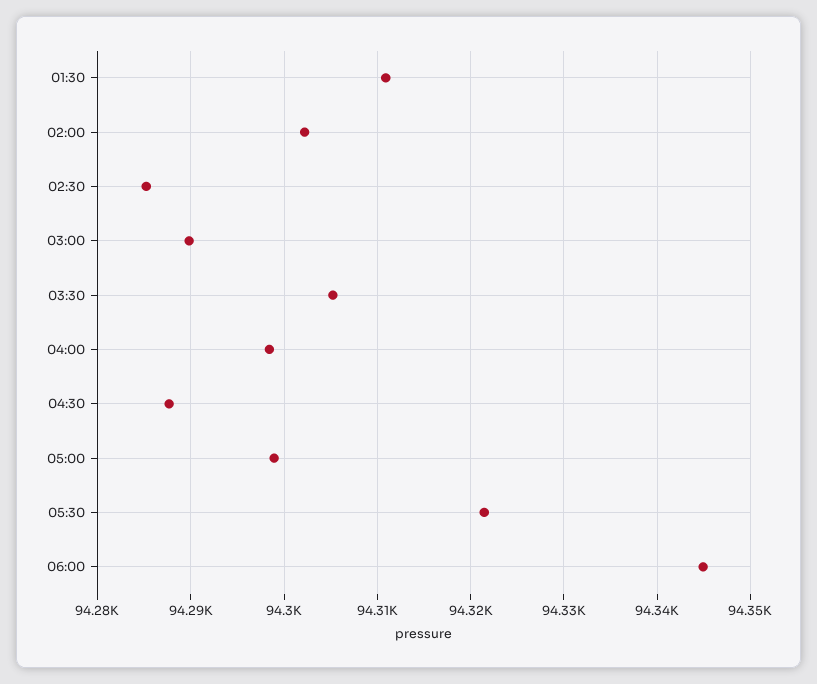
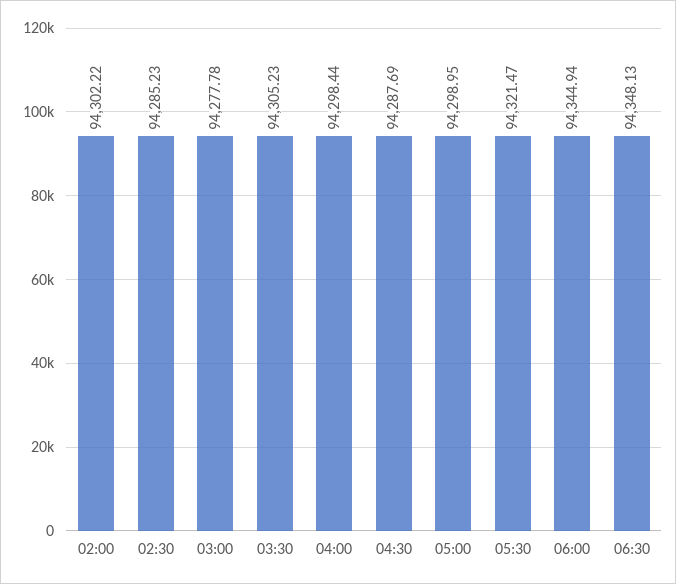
01:30: 94311 -> none
03:00: 94290 -> 94277.78
06:30: none -> 94348.13

